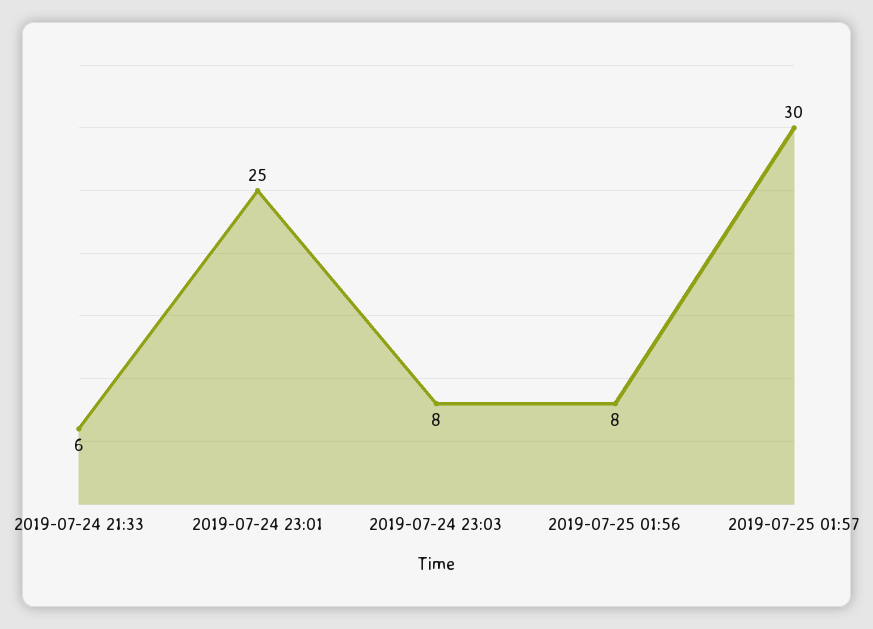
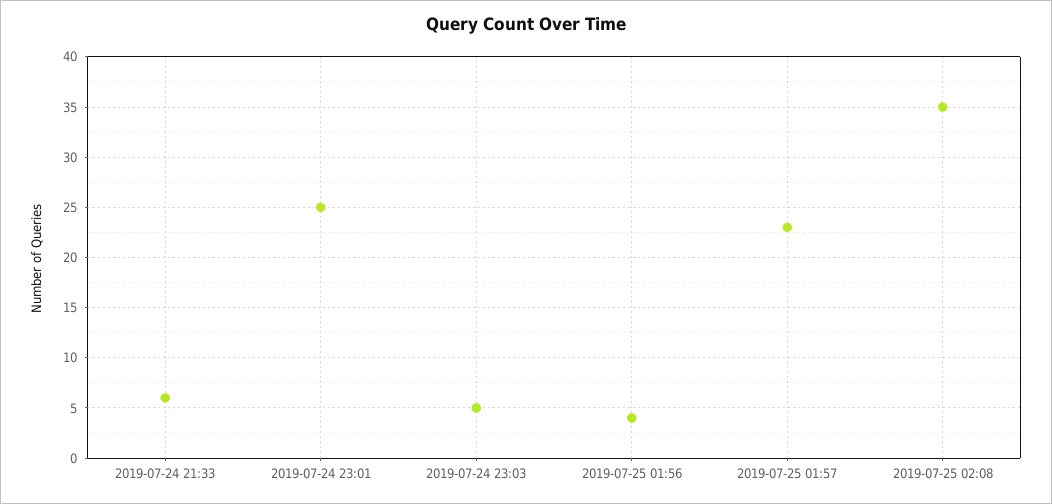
2019-07-24 23:03: 8 -> 5
2019-07-25 01:56: 8 -> 4
2019-07-25 01:57: 30 -> 23
2019-07-25 02:08: none -> 35

